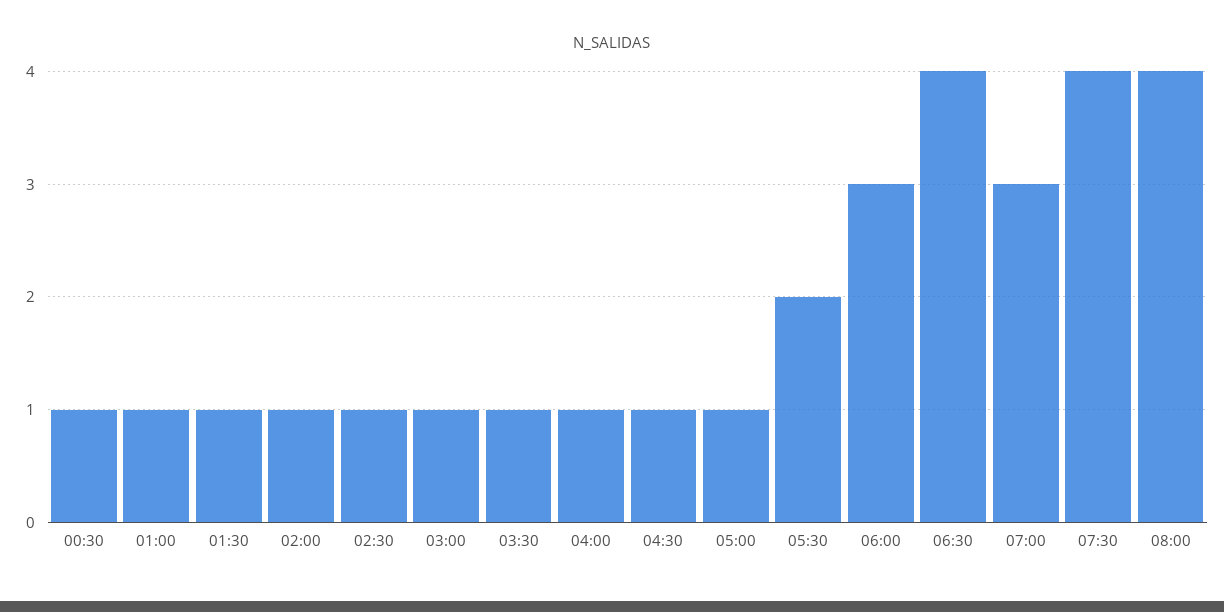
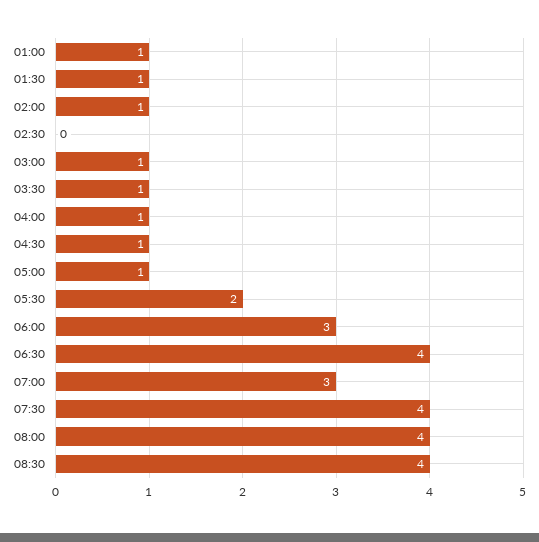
00:30: 1 -> none
02:30: 1 -> 0
08:30: none -> 4

